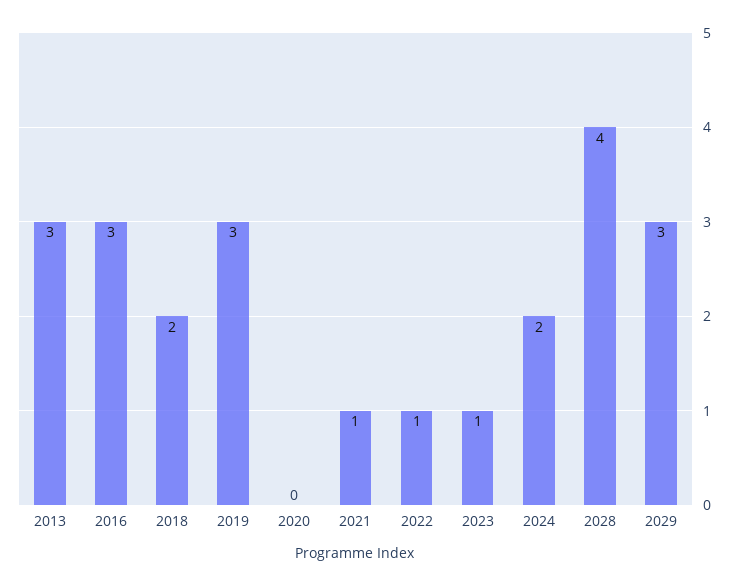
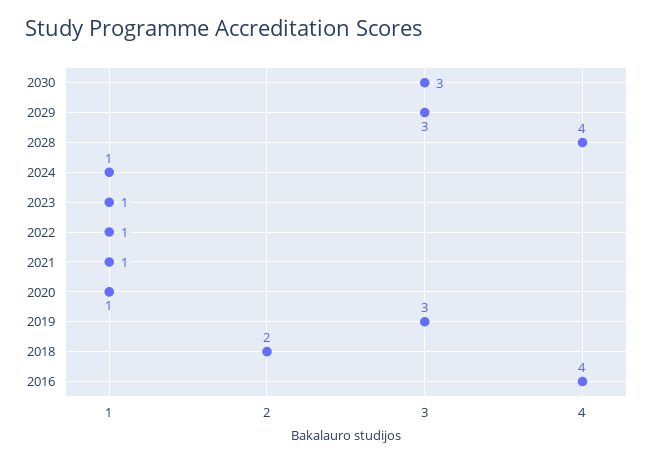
2013: 3 -> none
2016: 3 -> 4
2020: 0 -> 1
2024: 2 -> 1
2030: none -> 3

